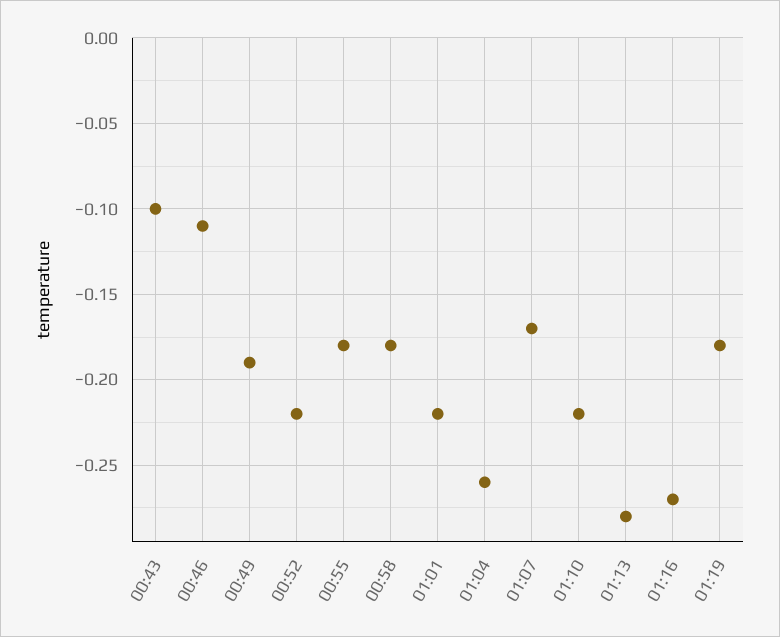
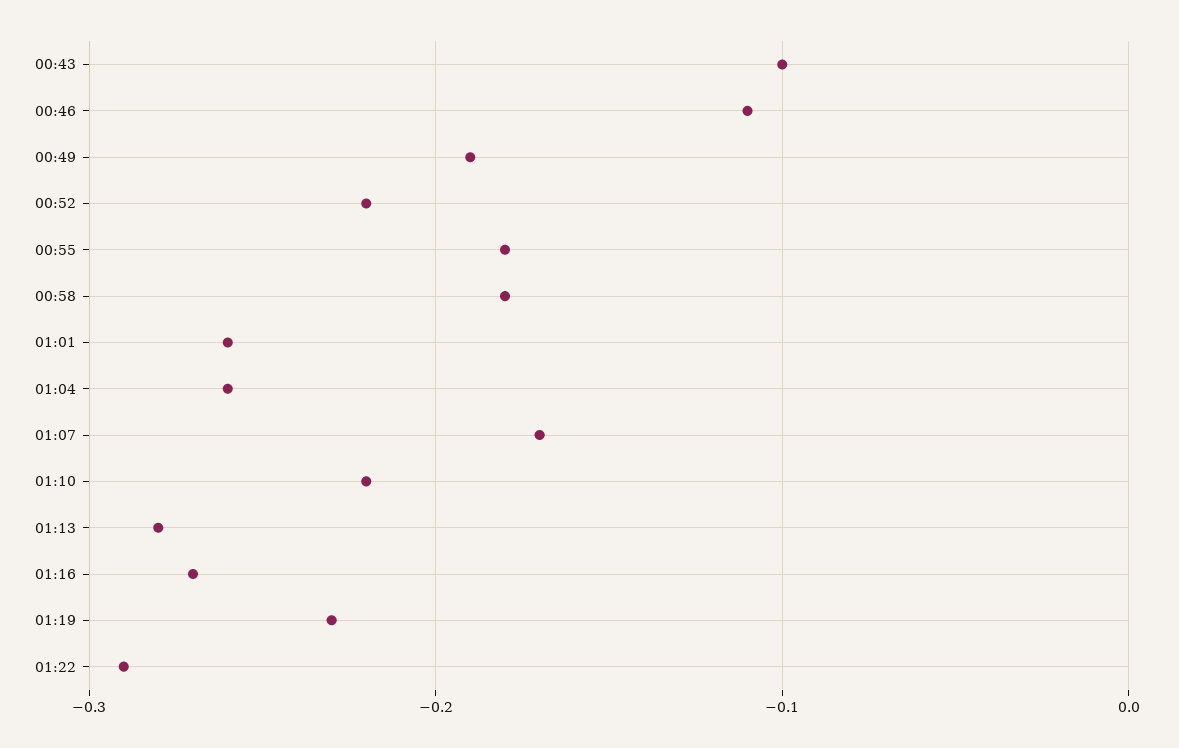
01:01: -0.22 -> -0.26
01:19: -0.18 -> -0.23
01:22: none -> -0.29

